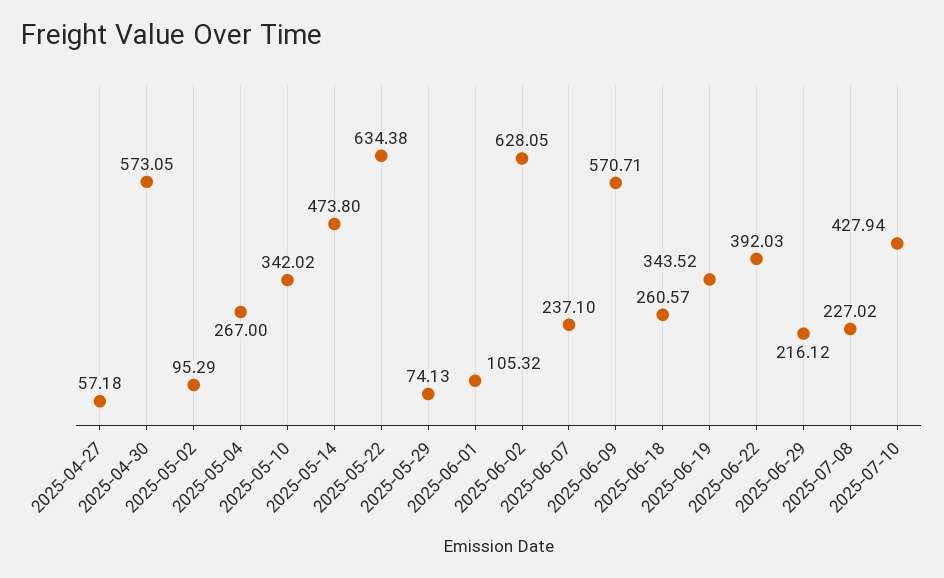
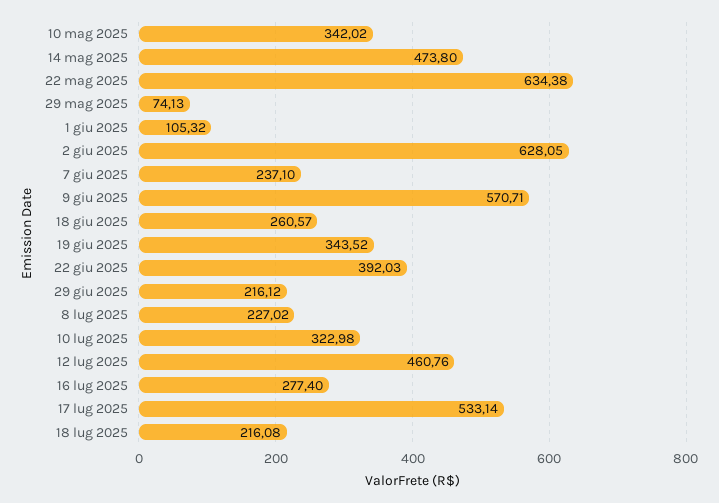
2025-04-27: 57.18 -> none
2025-04-30: 573.05 -> none
2025-05-02: 95.29 -> none
2025-05-04: 267 -> none
2025-07-10: 427.94 -> 322.98
12 lug 2025: none -> 460.76
16 lug 2025: none -> 277.4
17 lug 2025: none -> 533.14
18 lug 2025: none -> 216.08

